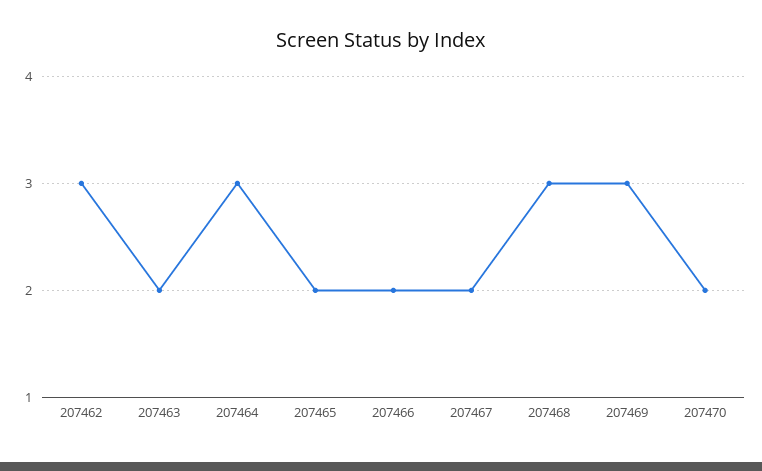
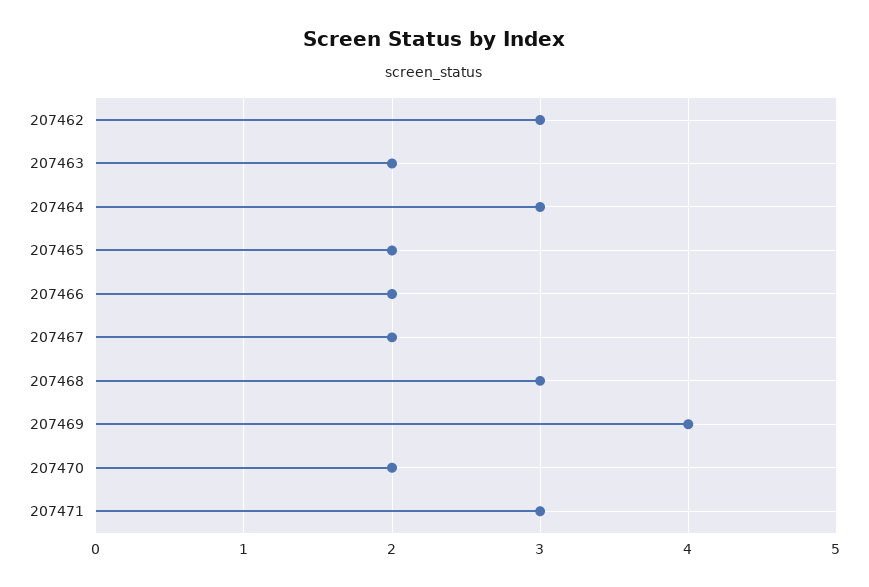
207469: 3 -> 4
207471: none -> 3

